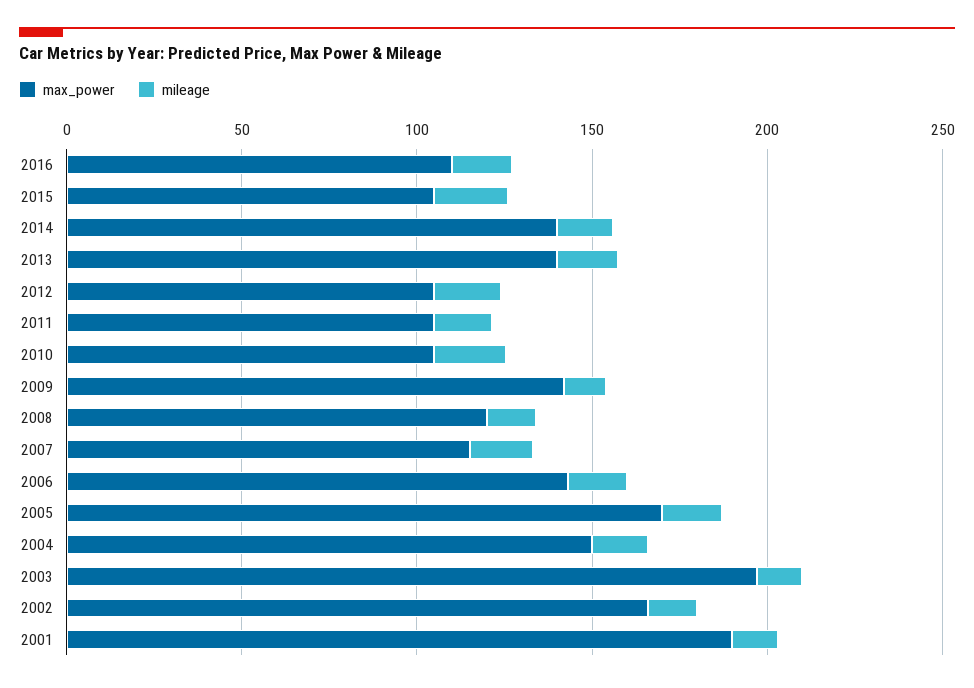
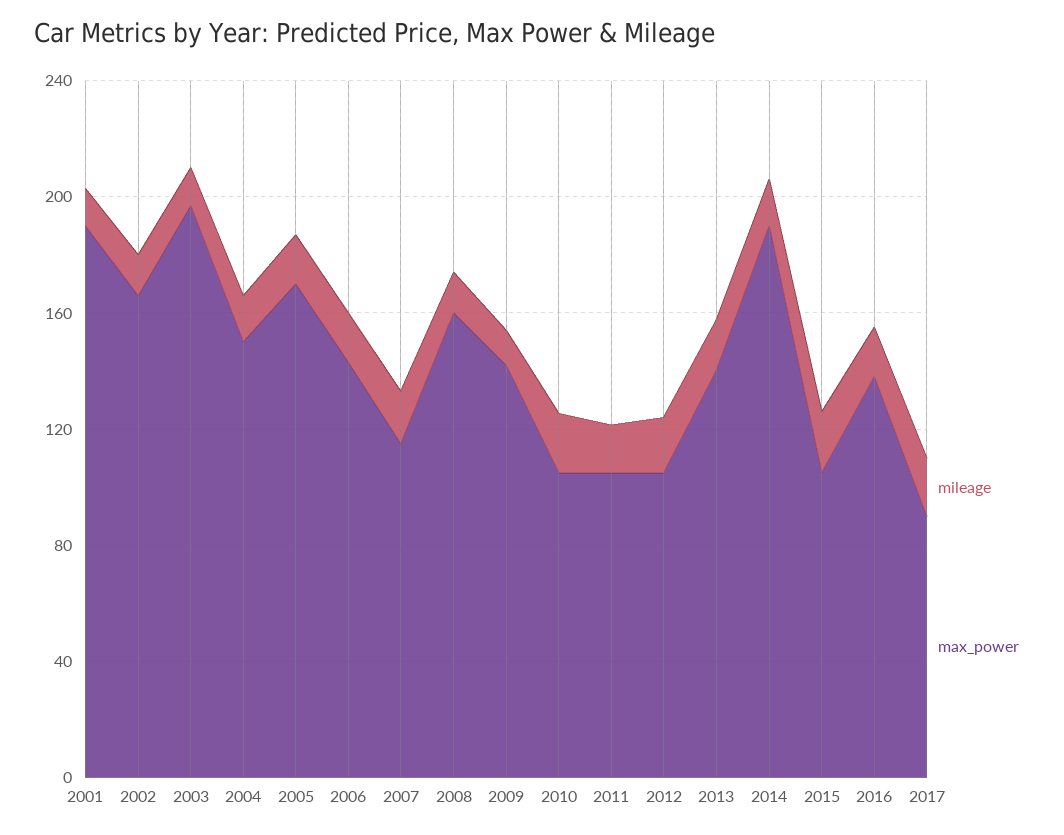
max_power, 2016: 110 -> 140
max_power, 2014: 140 -> 190
max_power, 2008: 120 -> 160
mileage, 2017: none -> 20
max_power, 2017: none -> 90

